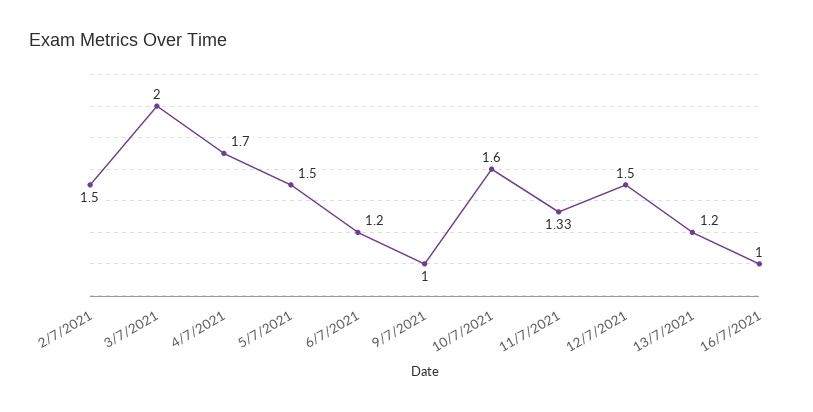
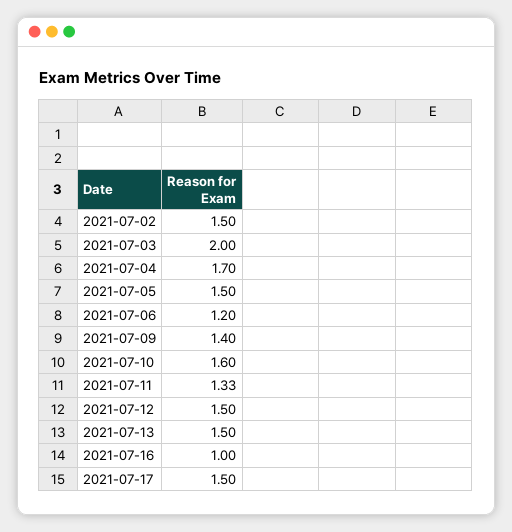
9/7/2021: 1 -> 1.4
13/7/2021: 1.2 -> 1.5
2021-07-17: none -> 1.5

